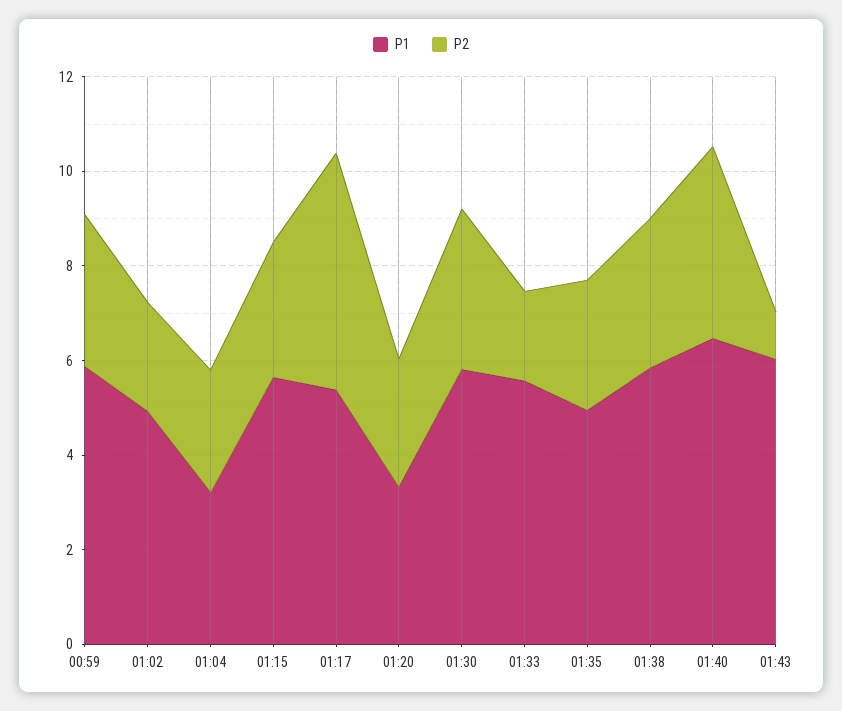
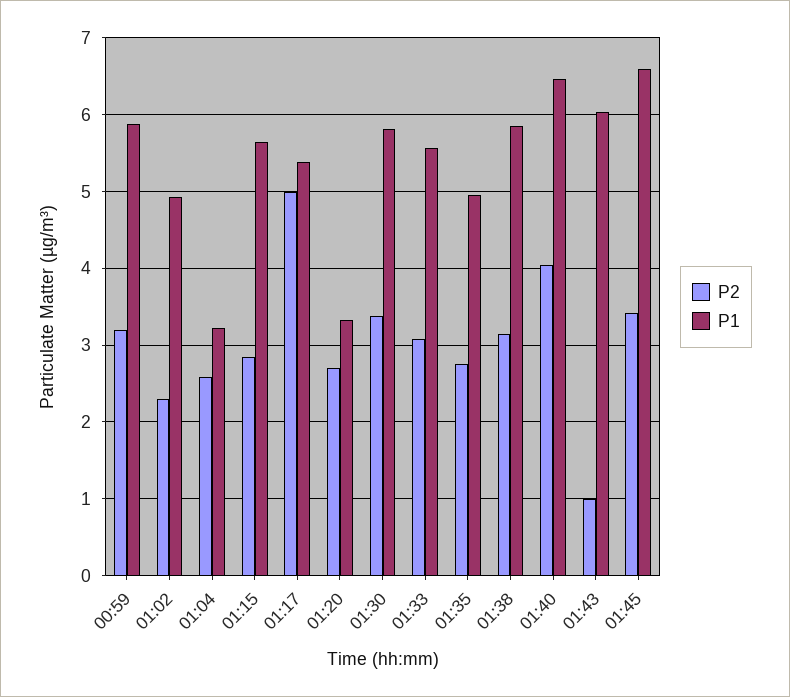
P2, 01:33: 2 -> 3.1
P2, 01:45: none -> 3.4
P1, 01:45: none -> 6.6

